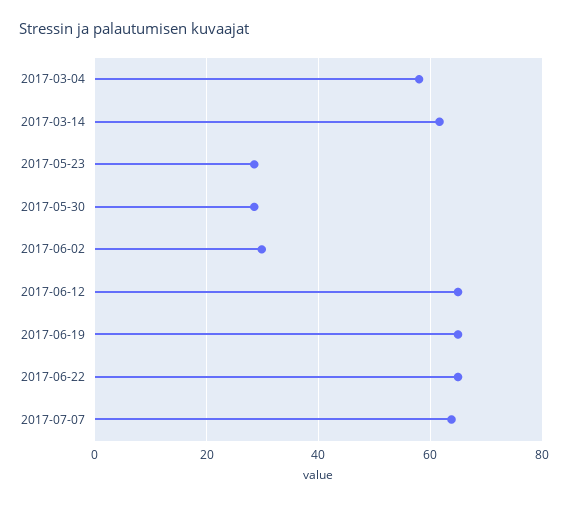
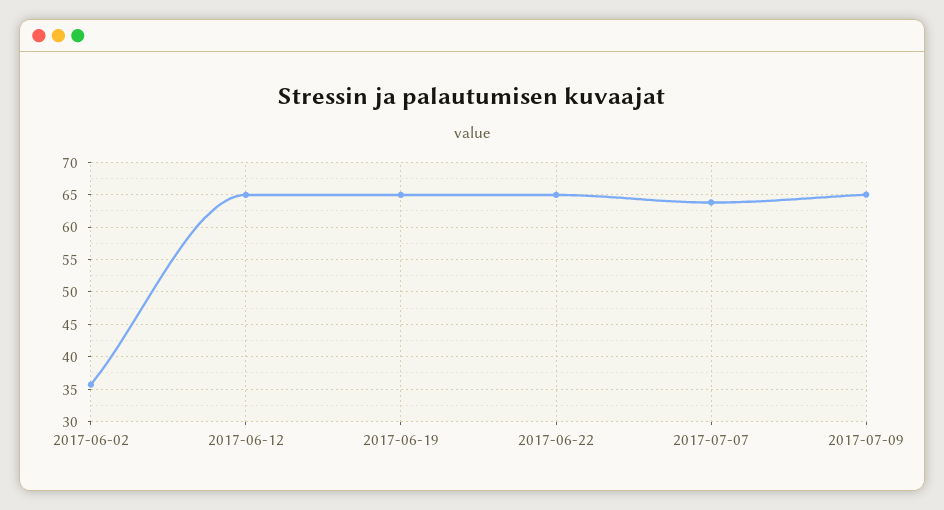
2017-03-04: 58 -> none
2017-03-14: 62 -> none
2017-05-23: 28 -> none
2017-05-30: 28 -> none
2017-06-02: 30 -> 36
2017-07-09: none -> 65

